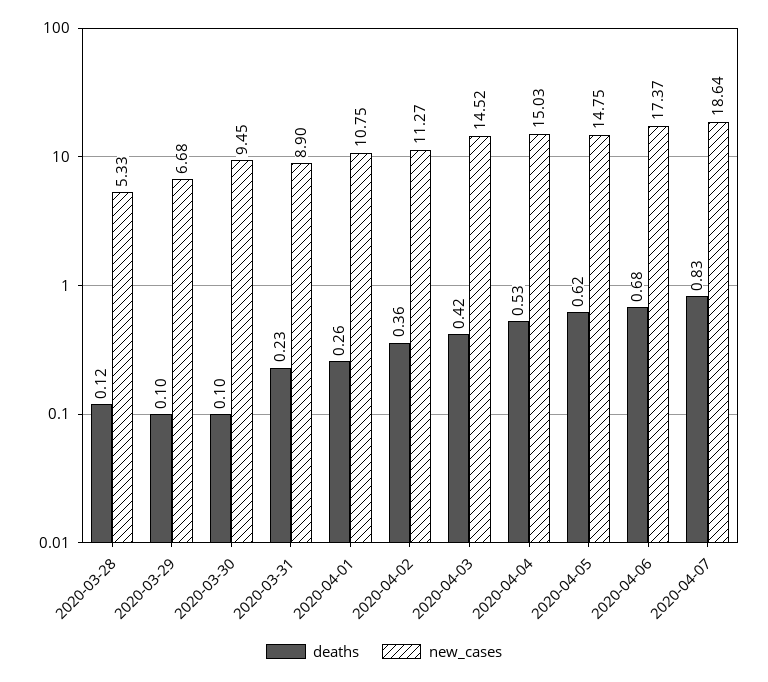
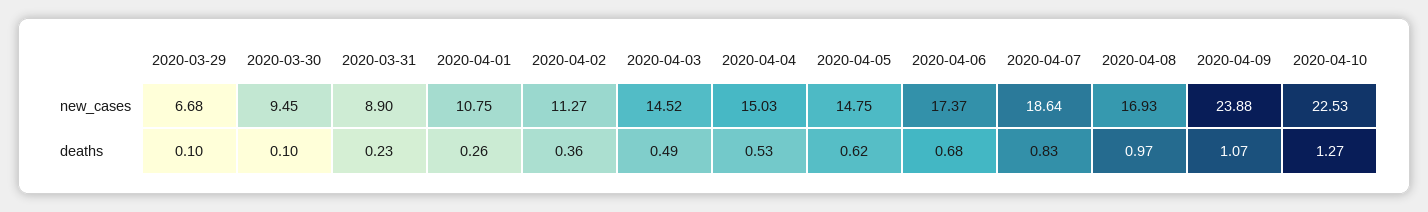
deaths, 2020-03-28: 0.12 -> none
new_cases, 2020-03-28: 5.33 -> none
deaths, 2020-04-03: 0.42 -> 0.49
new_cases, 2020-04-08: none -> 16.93
new_cases, 2020-04-09: none -> 23.88
new_cases, 2020-04-10: none -> 22.53
deaths, 2020-04-08: none -> 0.97
deaths, 2020-04-09: none -> 1.07
deaths, 2020-04-10: none -> 1.27

